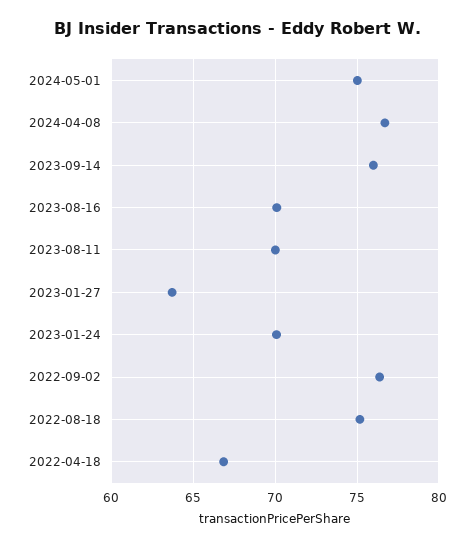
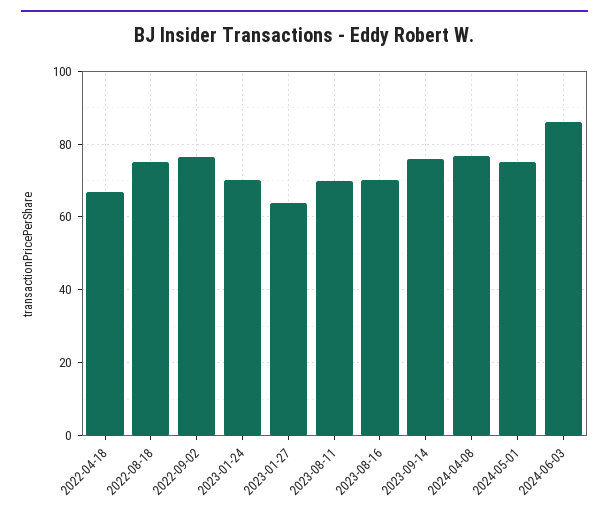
2024-06-03: none -> 86

